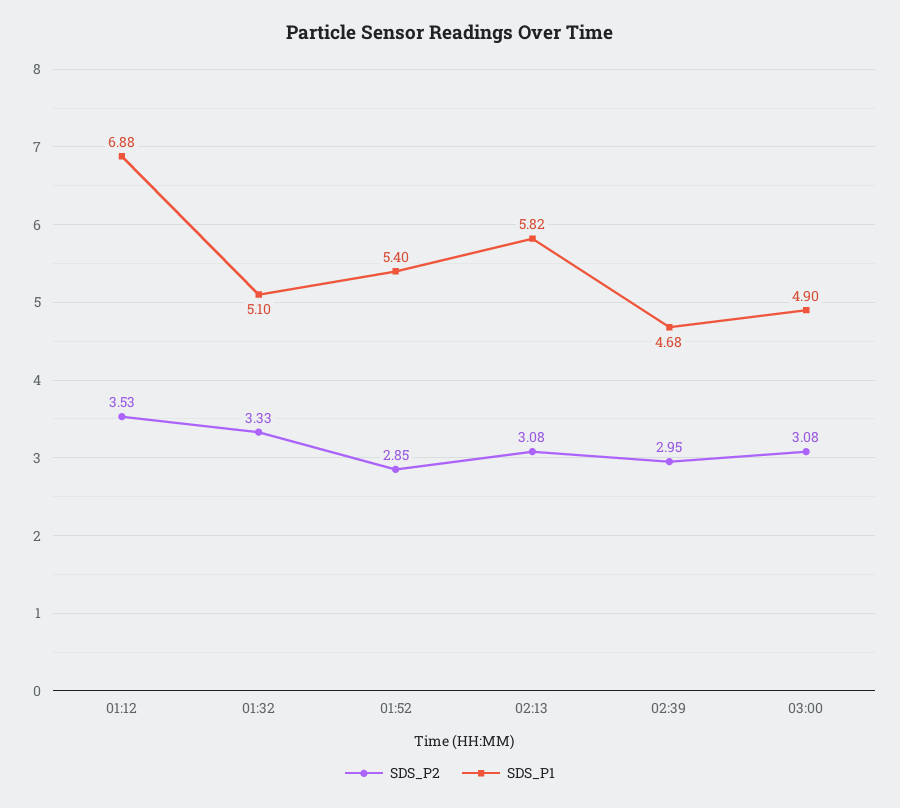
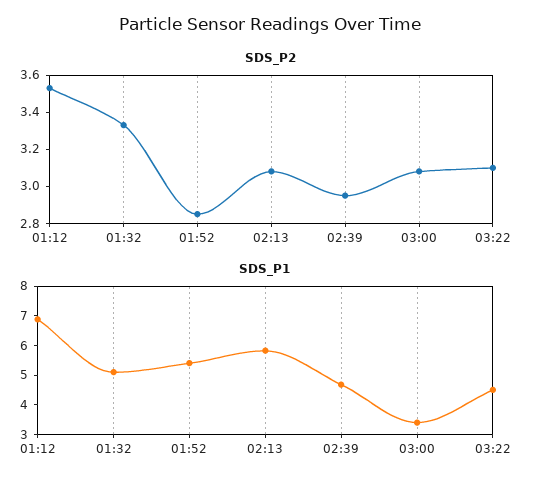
SDS_P1, 03:00: 4.9 -> 3.5
SDS_P2, 03:22: none -> 3.1
SDS_P1, 03:22: none -> 4.5

